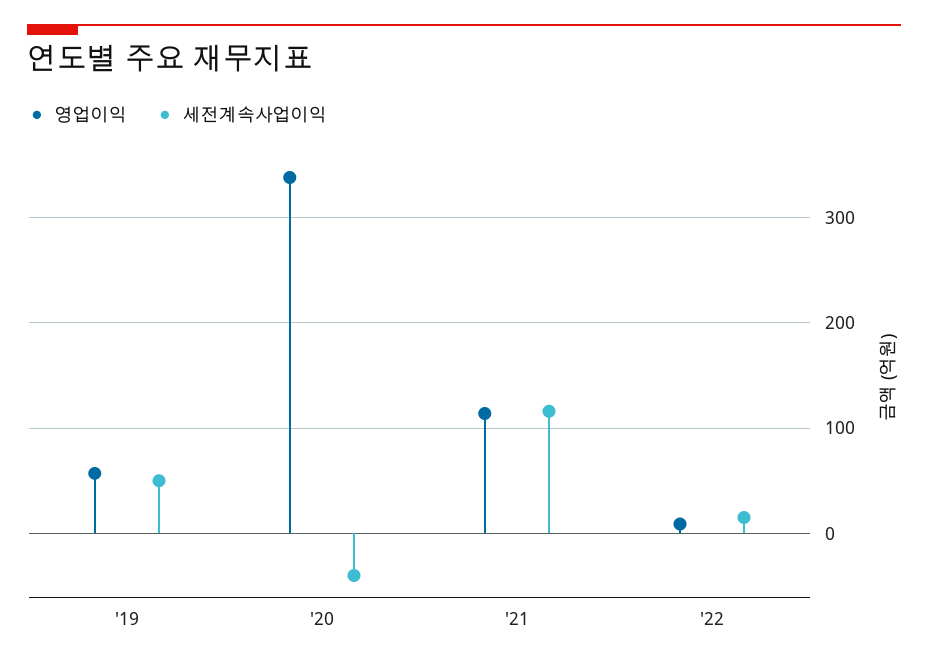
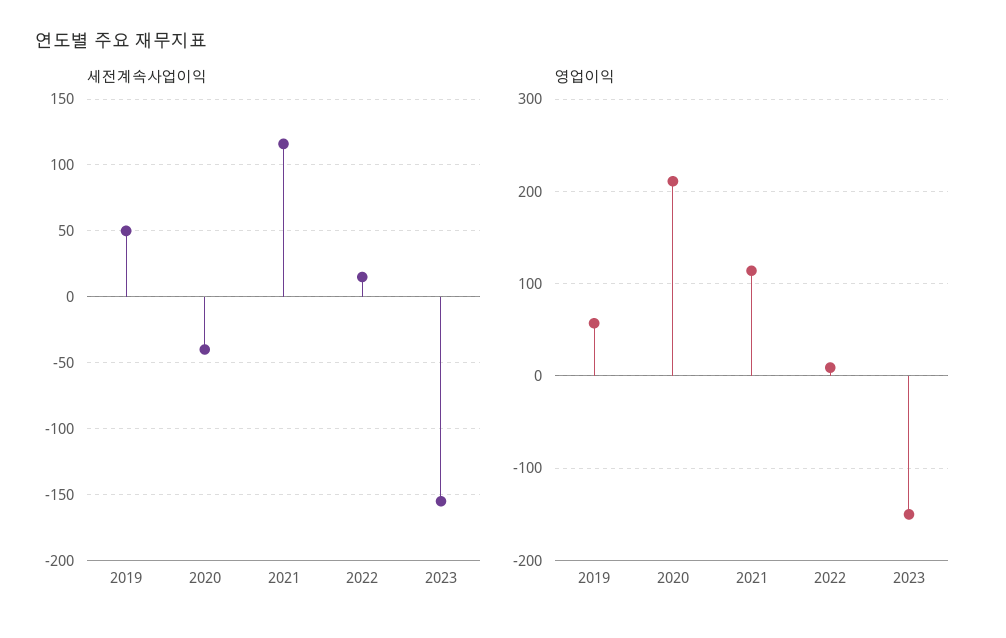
영업이익, '20: 340 -> 210
세전계속사업이익, 2023: none -> -155
영업이익, 2023: none -> -150

